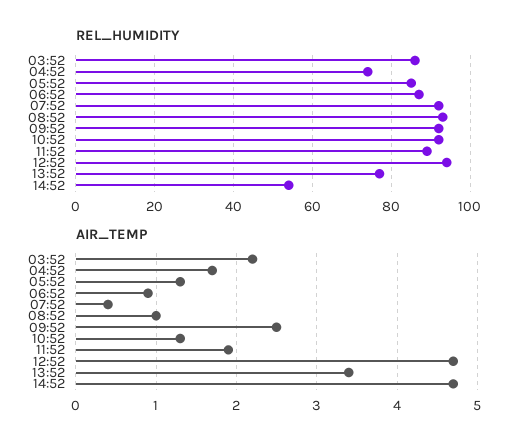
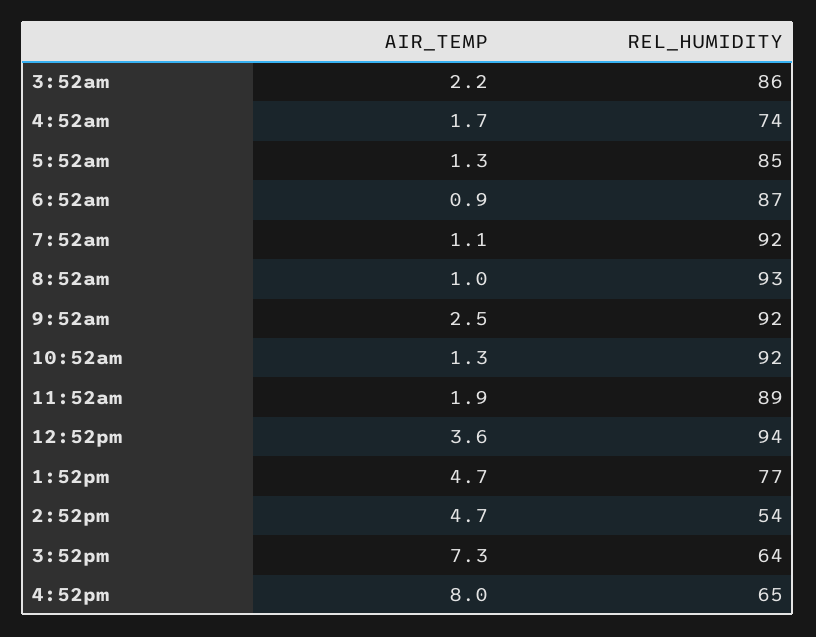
AIR_TEMP, 07:52: 0.4 -> 1.1
AIR_TEMP, 12:52: 4.7 -> 3.6
AIR_TEMP, 13:52: 3.4 -> 4.7
AIR_TEMP, 3:52pm: none -> 7.3
REL_HUMIDITY, 3:52pm: none -> 64
AIR_TEMP, 4:52pm: none -> 8
REL_HUMIDITY, 4:52pm: none -> 65

